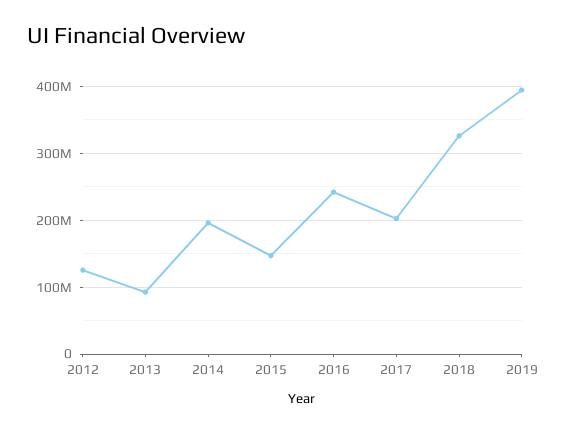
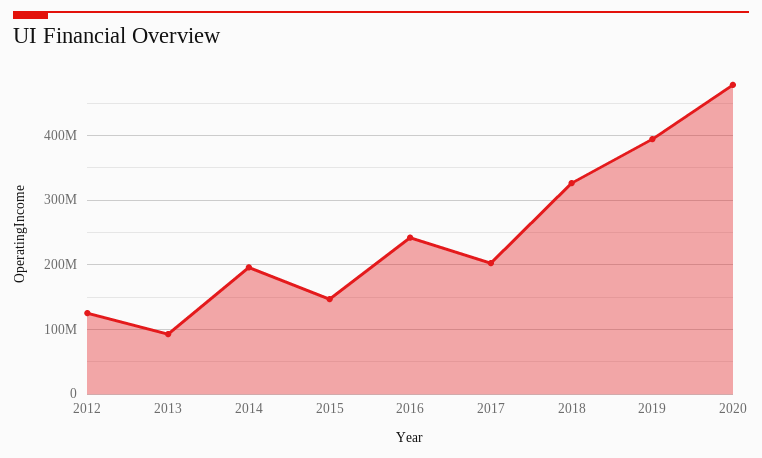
2020: none -> 480000000

